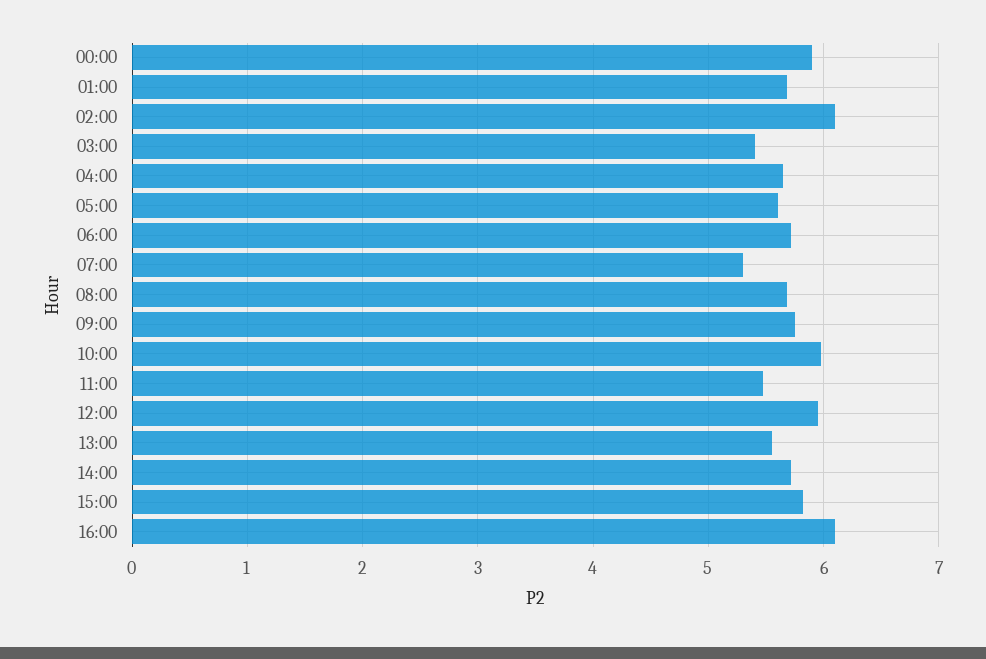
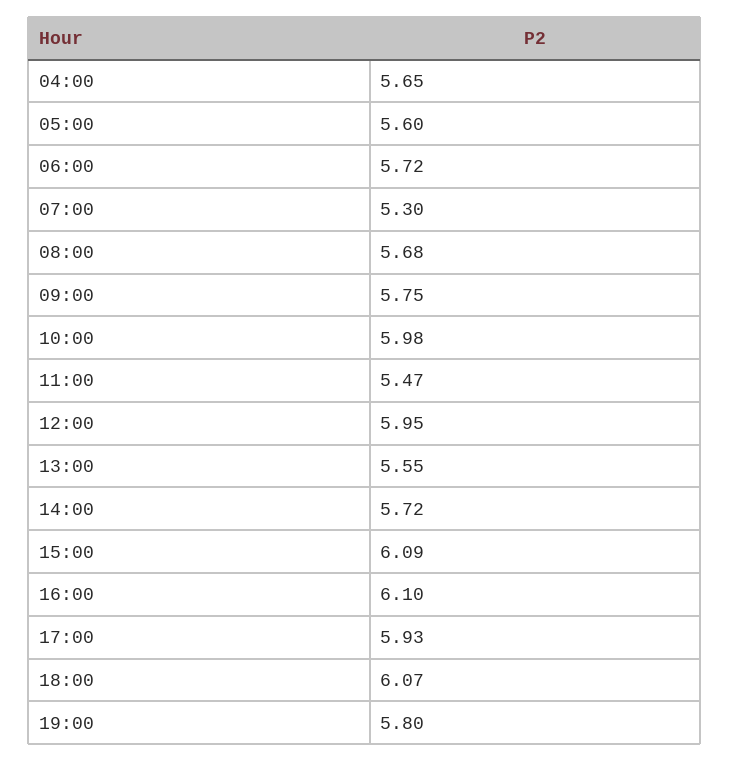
00:00: 5.9 -> none
01:00: 5.7 -> none
02:00: 6.1 -> none
03:00: 5.4 -> none
15:00: 5.8 -> 6.09
17:00: none -> 5.93
18:00: none -> 6.07
19:00: none -> 5.8

